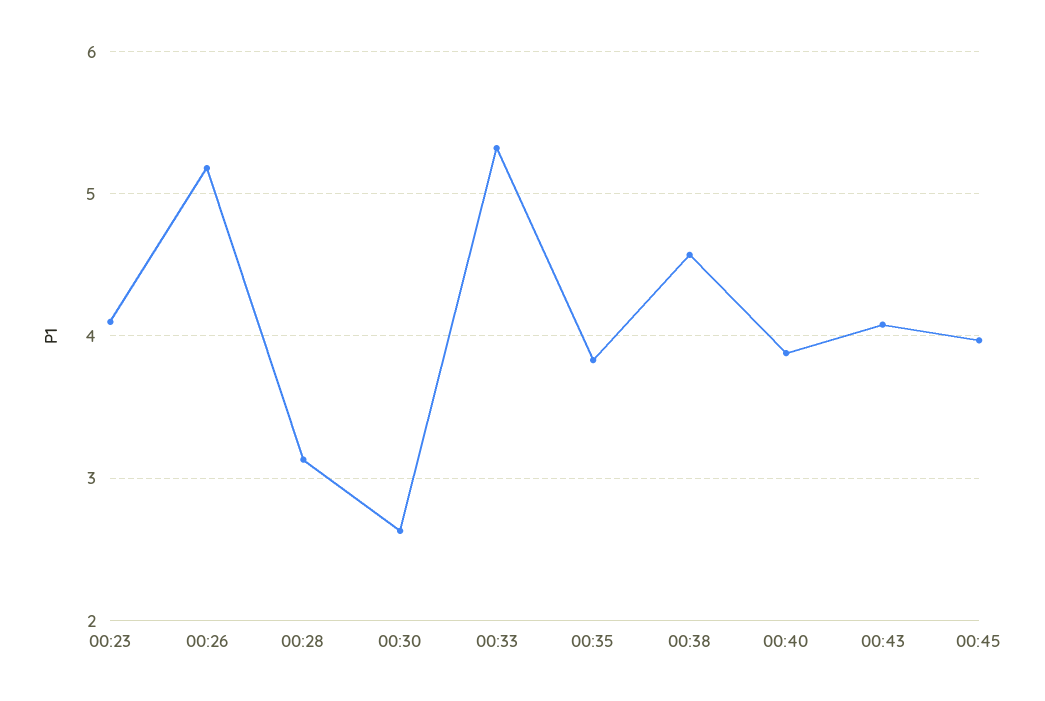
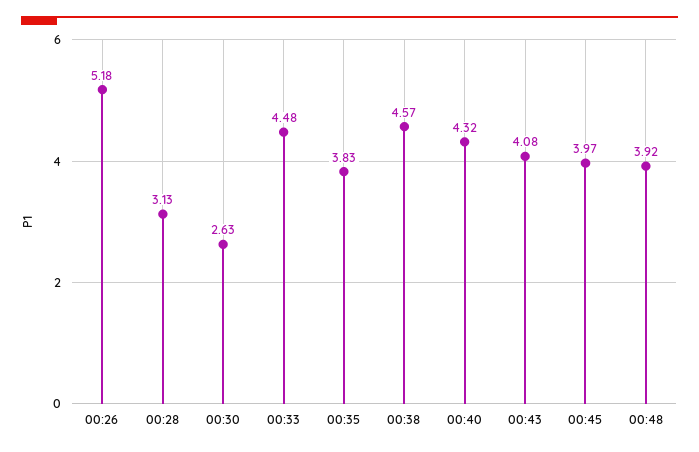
00:23: 4.1 -> none
00:33: 5.3 -> 4.48
00:40: 3.9 -> 4.32
00:48: none -> 3.92

